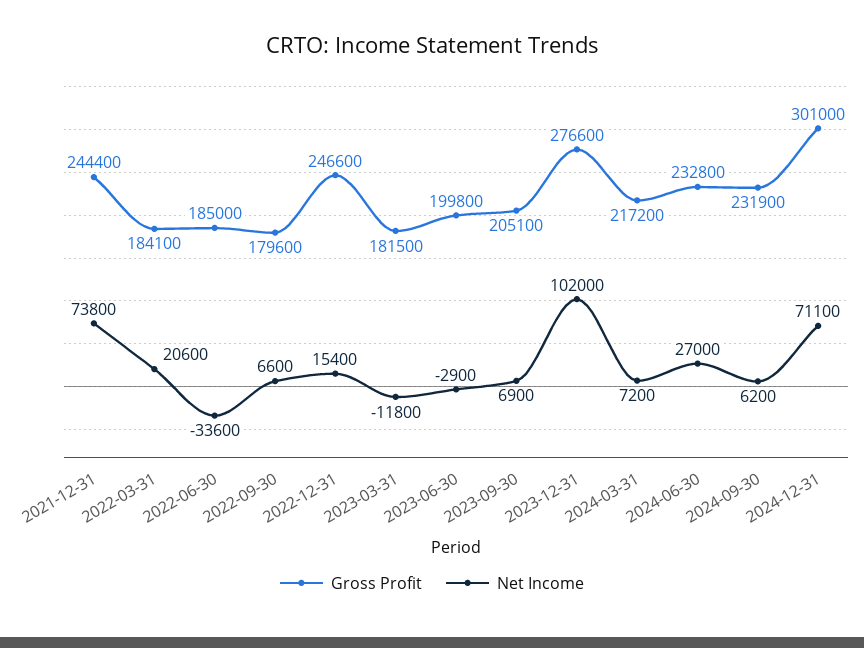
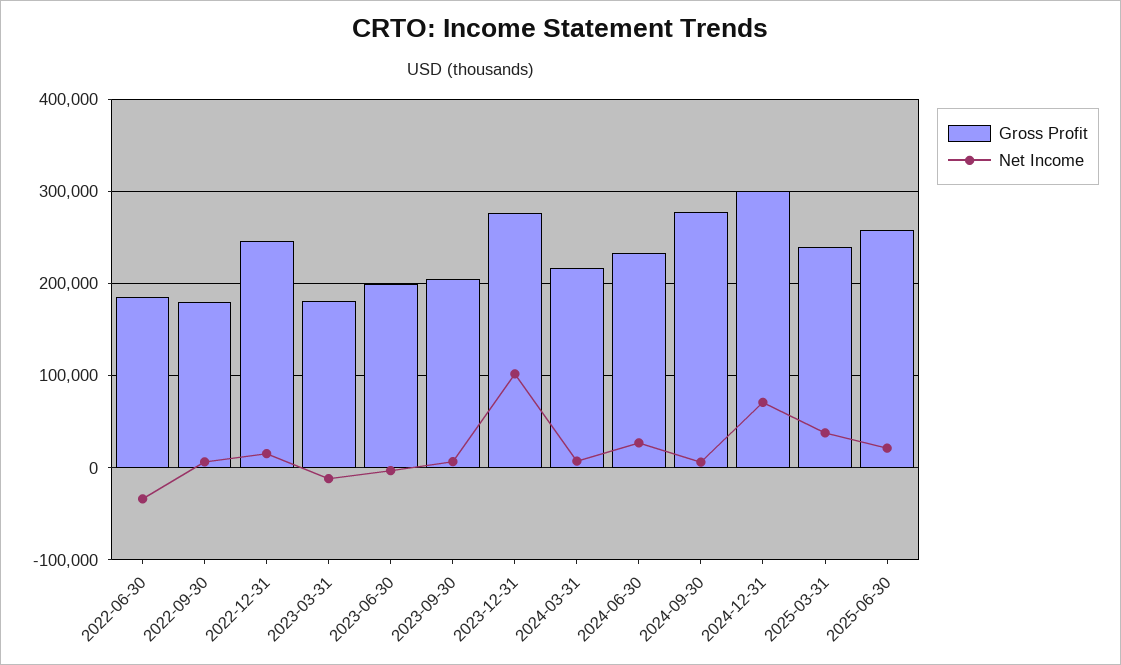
Gross Profit, 2021-12-31: 244400 -> none
Net Income, 2021-12-31: 73800 -> none
Gross Profit, 2022-03-31: 184100 -> none
Net Income, 2022-03-31: 20600 -> none
Gross Profit, 2024-09-30: 231900 -> 280000
Gross Profit, 2025-03-31: none -> 240000
Net Income, 2025-03-31: none -> 40000
Gross Profit, 2025-06-30: none -> 260000
Net Income, 2025-06-30: none -> 20000

